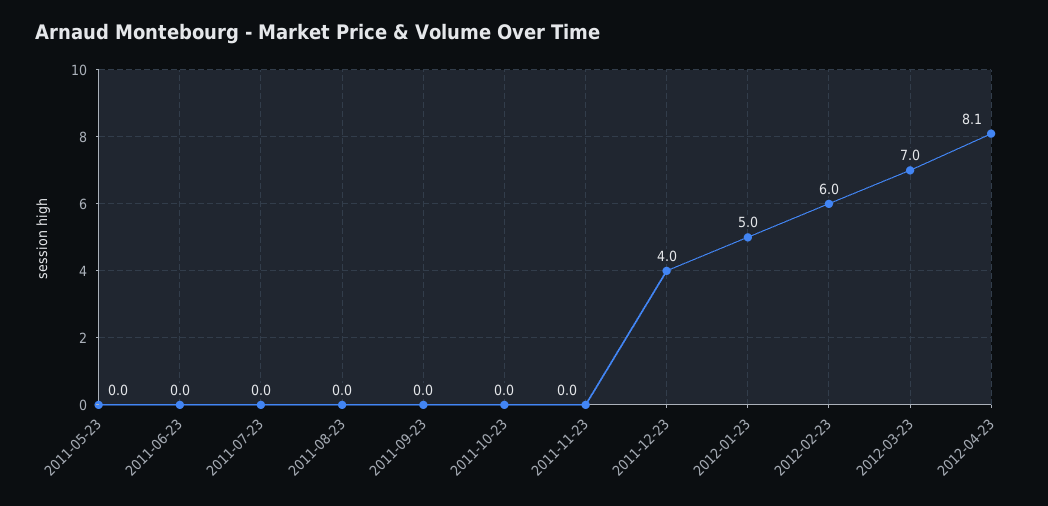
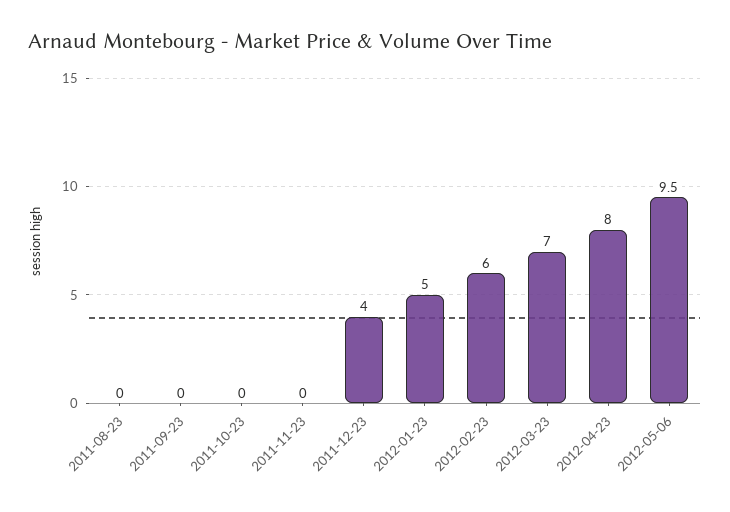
2011-05-23: 0 -> none
2011-06-23: 0 -> none
2011-07-23: 0 -> none
2012-04-23: 8.1 -> 8
2012-05-06: none -> 9.5

